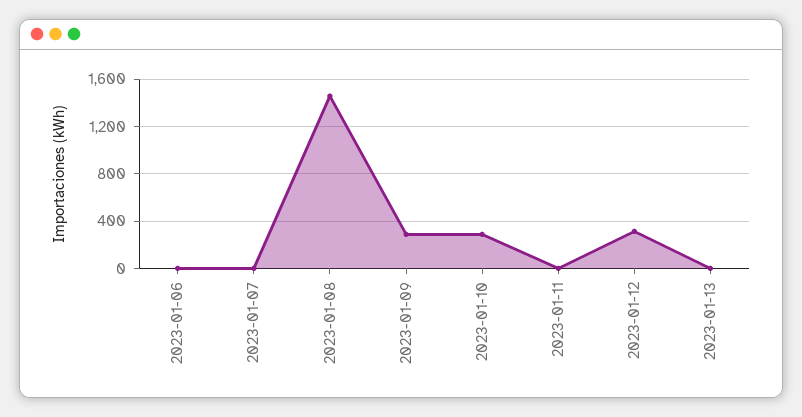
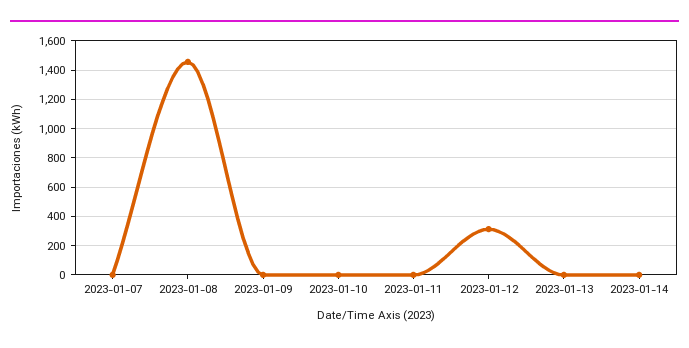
2023-01-06: 0 -> none
2023-01-09: 300 -> 0
2023-01-10: 300 -> 0
2023-01-14: none -> 0

